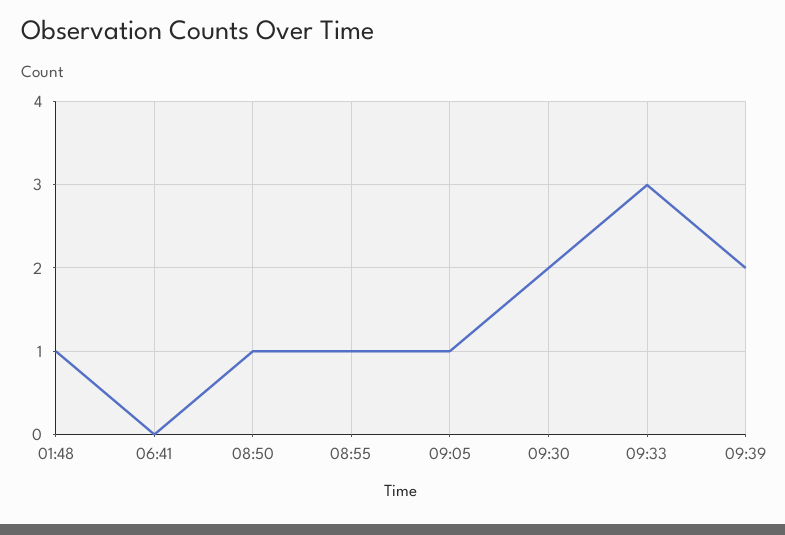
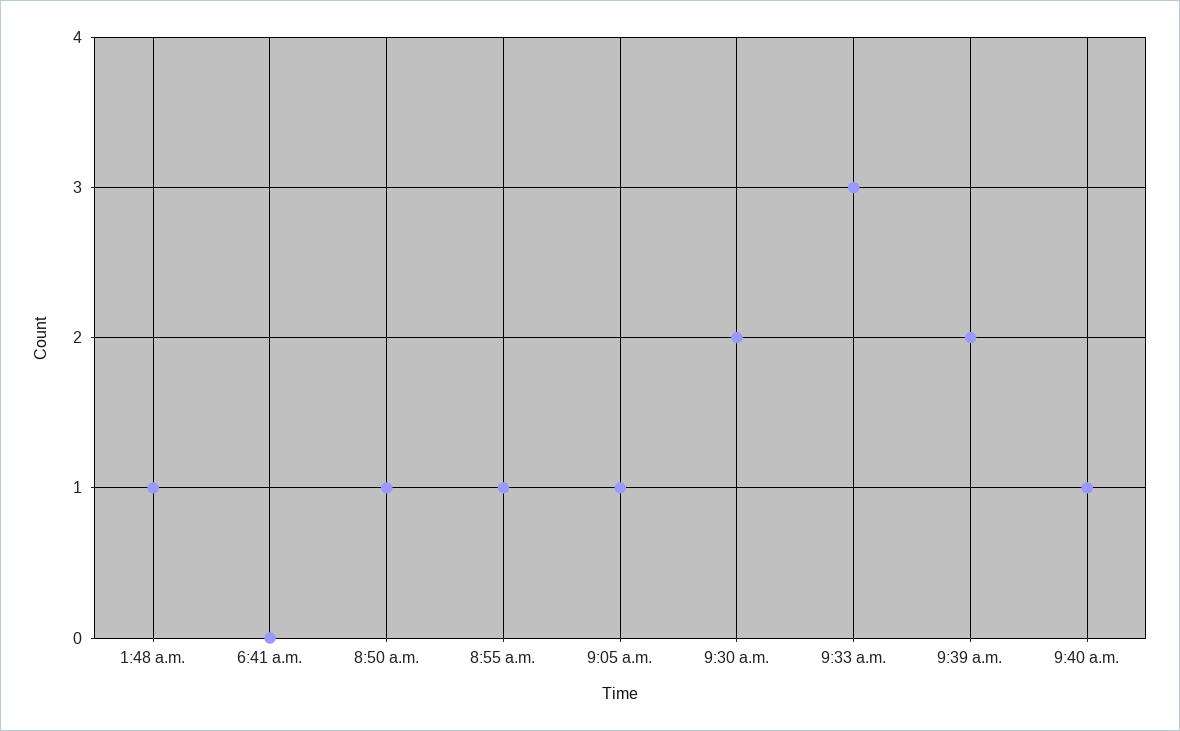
9:40 a.m.: none -> 1

